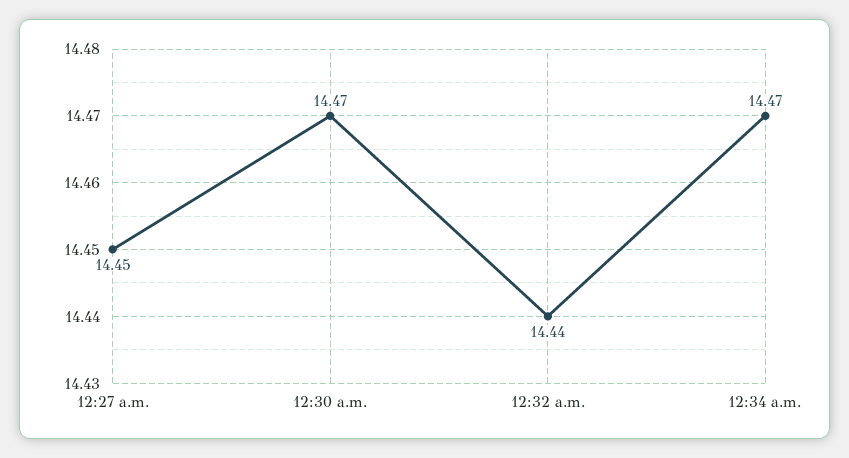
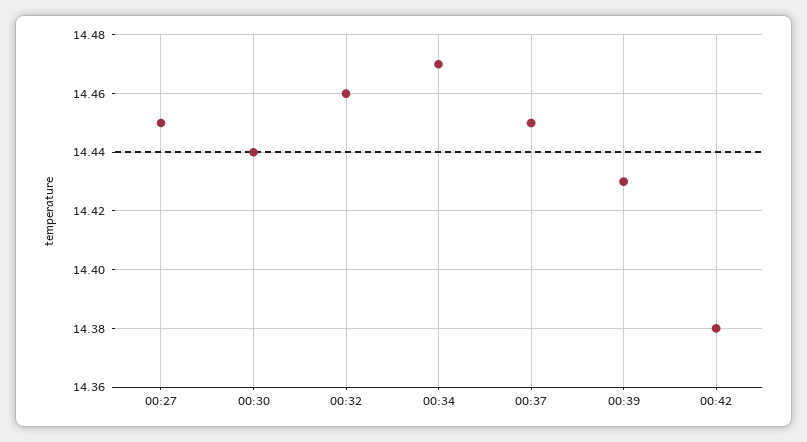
12:30 a.m.: 14.47 -> 14.44
12:32 a.m.: 14.44 -> 14.46
00:37: none -> 14.45
00:39: none -> 14.43
00:42: none -> 14.38

